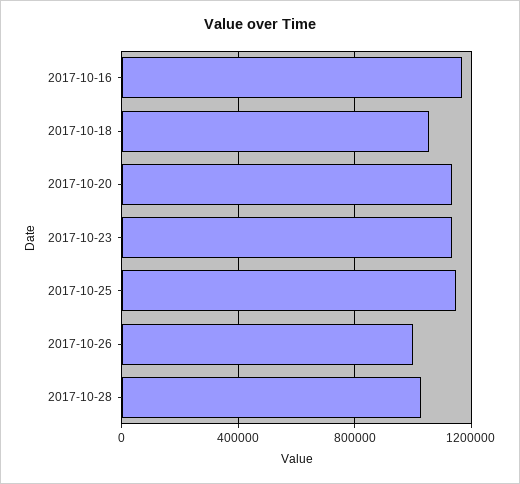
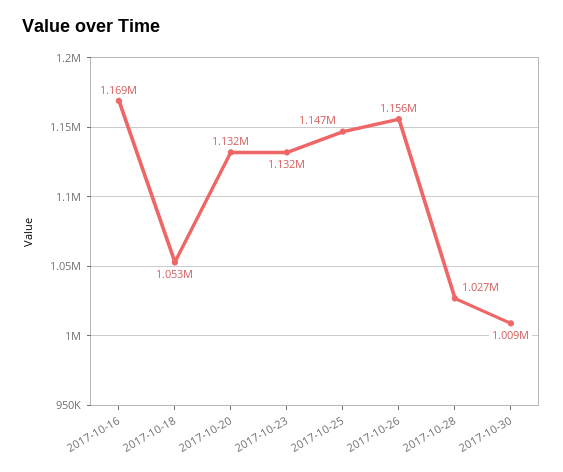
2017-10-26: 1000000 -> 1156000
2017-10-30: none -> 1009000

